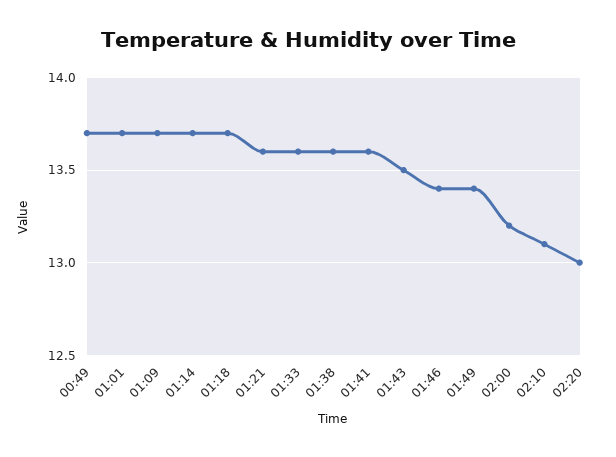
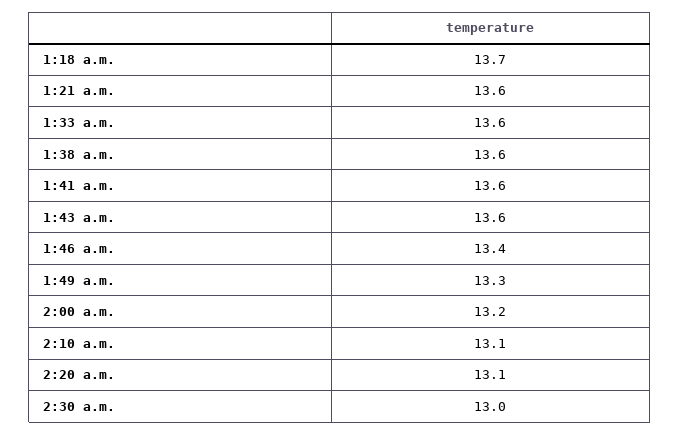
00:49: 13.7 -> none
01:01: 13.7 -> none
01:09: 13.7 -> none
01:14: 13.7 -> none
01:43: 13.5 -> 13.6
01:49: 13.4 -> 13.3
02:20: 13 -> 13.1
2:30 a.m.: none -> 13

